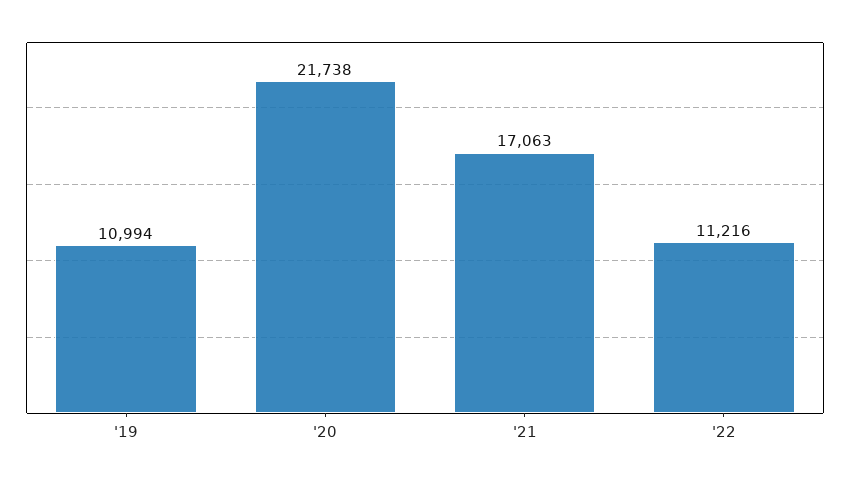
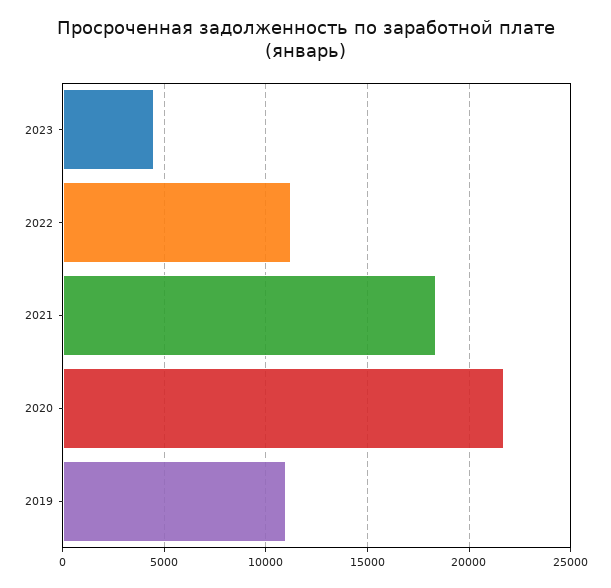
'21: 17063 -> 18500
2023: none -> 4500

